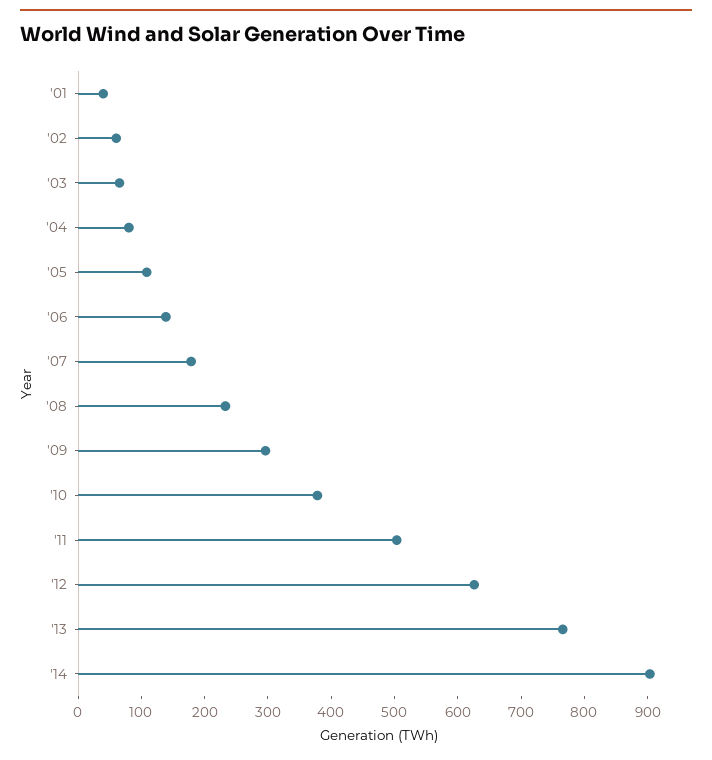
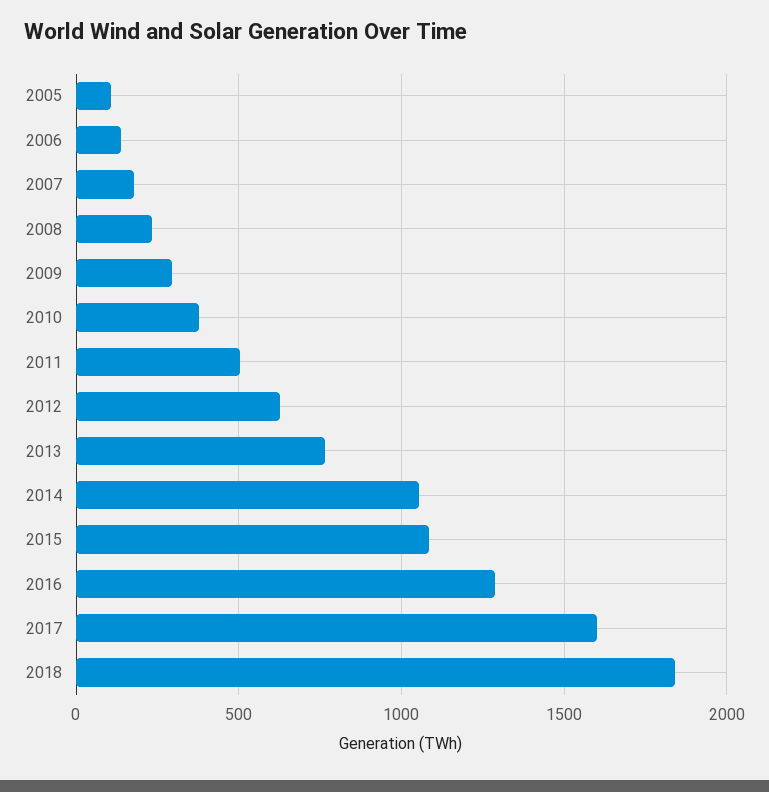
'01: 40 -> none
'02: 60 -> none
'03: 60 -> none
'04: 80 -> none
'14: 900 -> 1050
2015: none -> 1100
2016: none -> 1300
2017: none -> 1600
2018: none -> 1850

